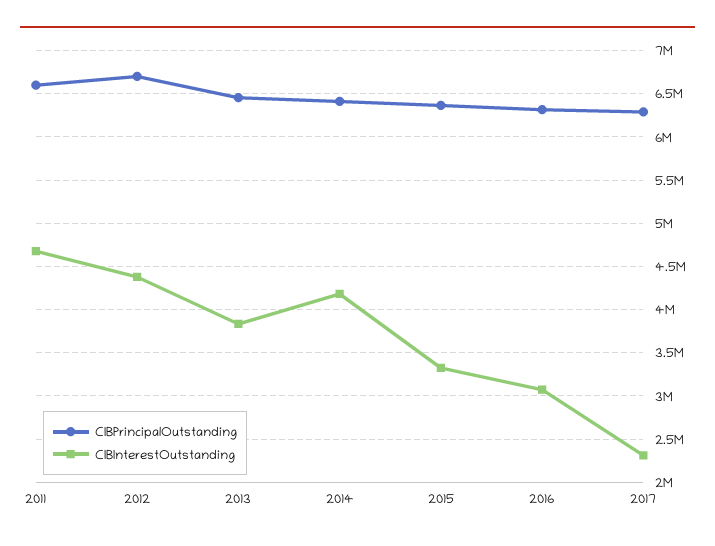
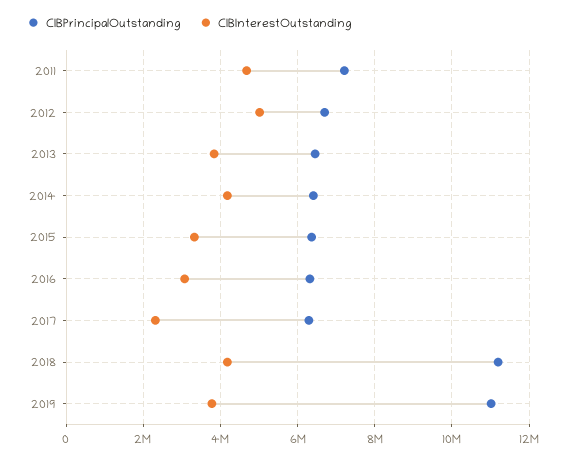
CIBPrincipalOutstanding, 2011: 6600000 -> 7200000
CIBInterestOutstanding, 2012: 4400000 -> 5000000
CIBPrincipalOutstanding, 2018: none -> 11200000
CIBInterestOutstanding, 2018: none -> 4200000
CIBPrincipalOutstanding, 2019: none -> 11000000
CIBInterestOutstanding, 2019: none -> 3800000

